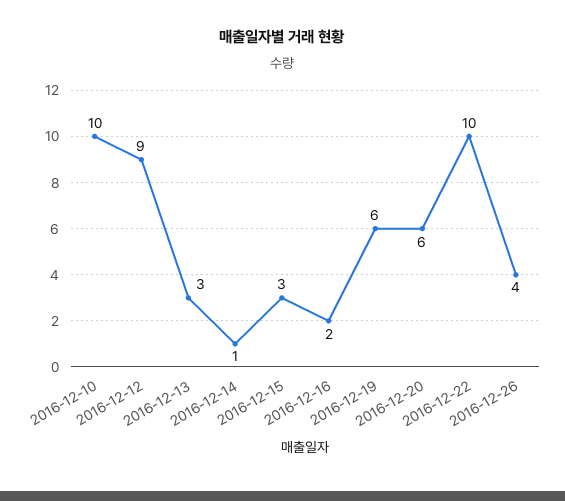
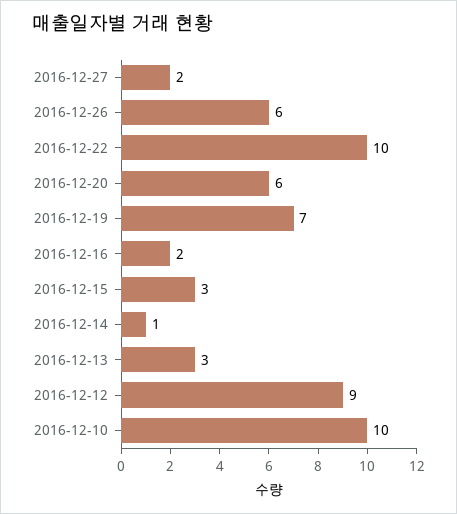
2016-12-19: 6 -> 7
2016-12-26: 4 -> 6
2016-12-27: none -> 2

